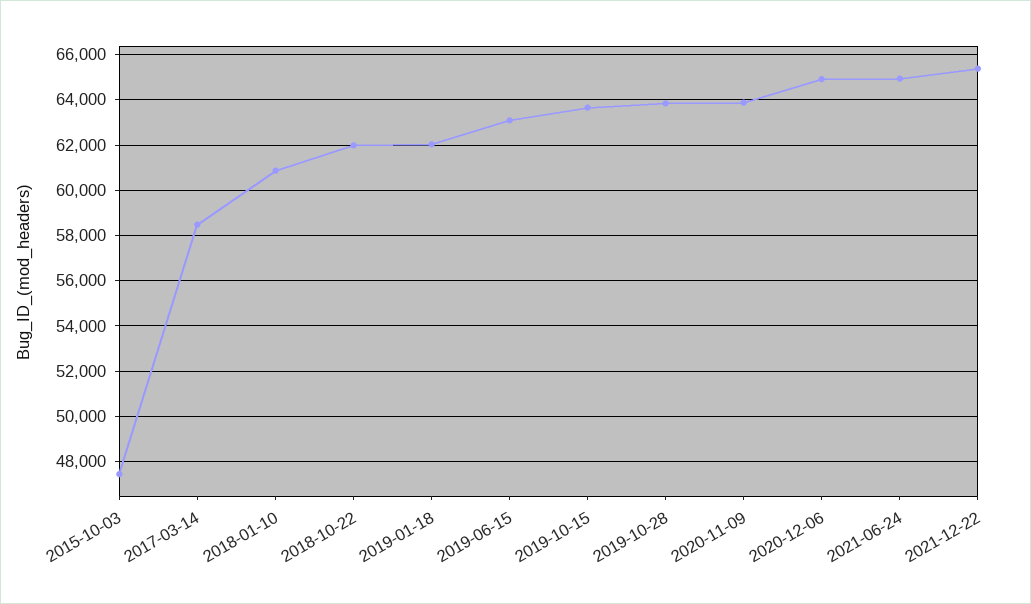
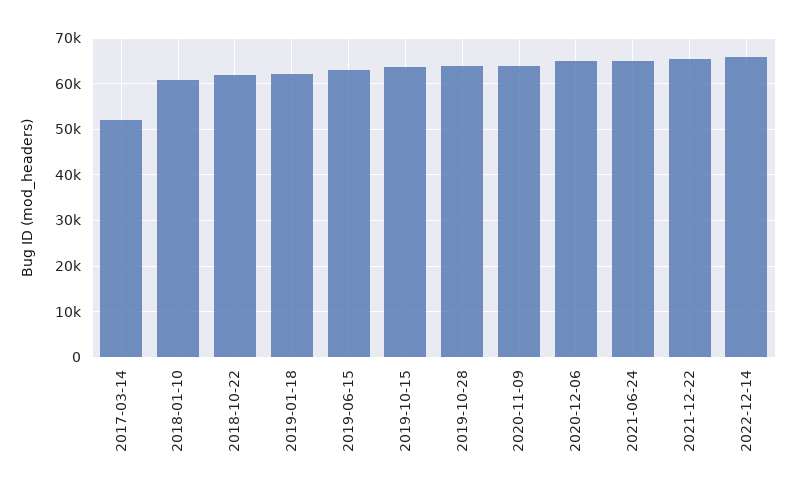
2015-10-03: 47500 -> none
2017-03-14: 58500 -> 52000
2022-12-14: none -> 66000

